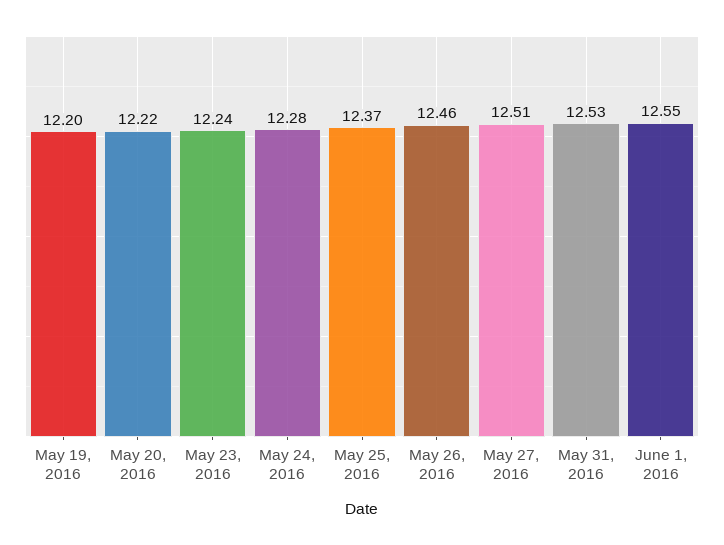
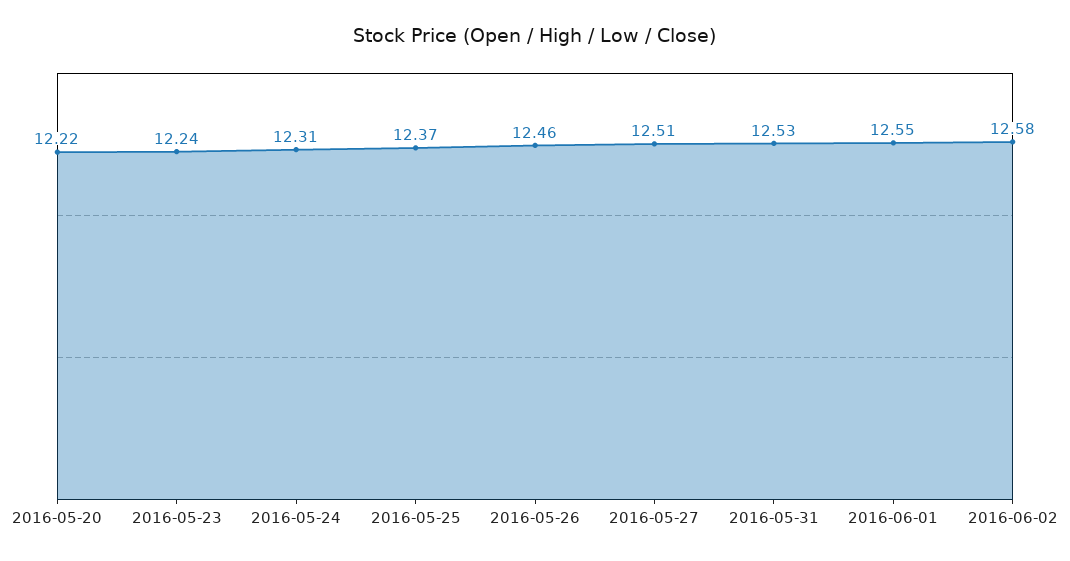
May 19, 2016: 12.2 -> none
May 24, 2016: 12.28 -> 12.31
2016-06-02: none -> 12.58

